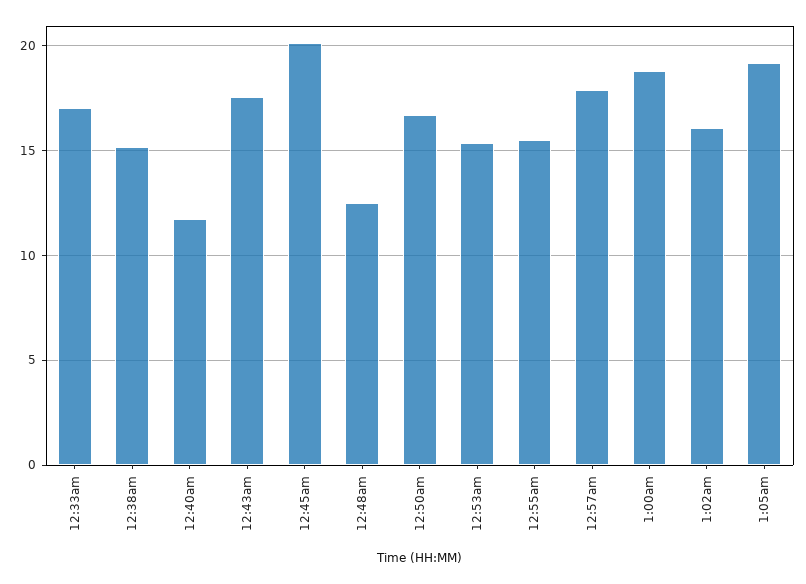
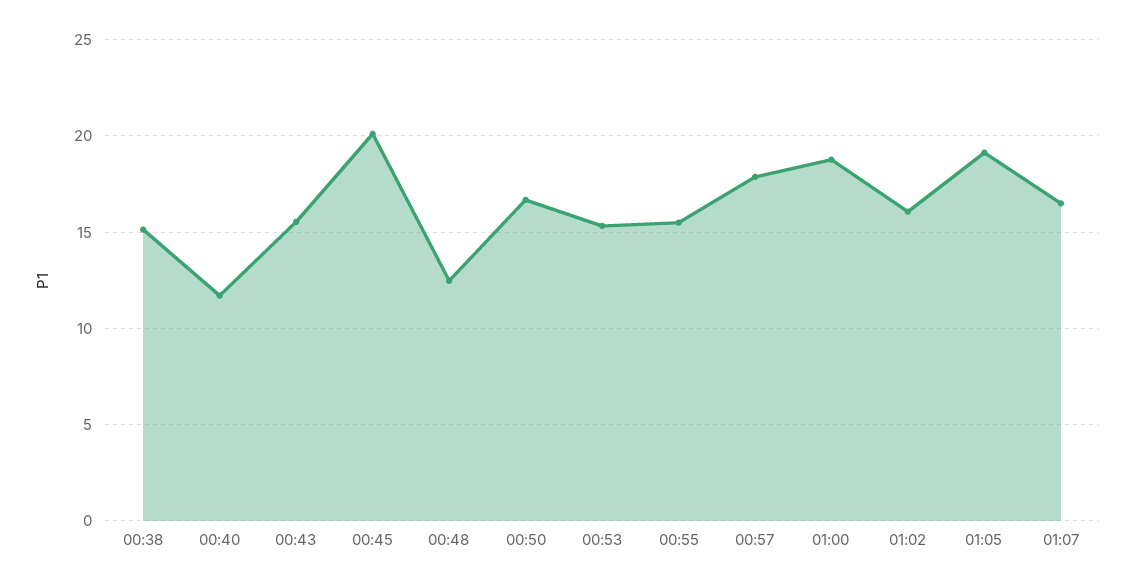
12:33am: 17 -> none
12:43am: 17.5 -> 15.5
01:07: none -> 16.5

